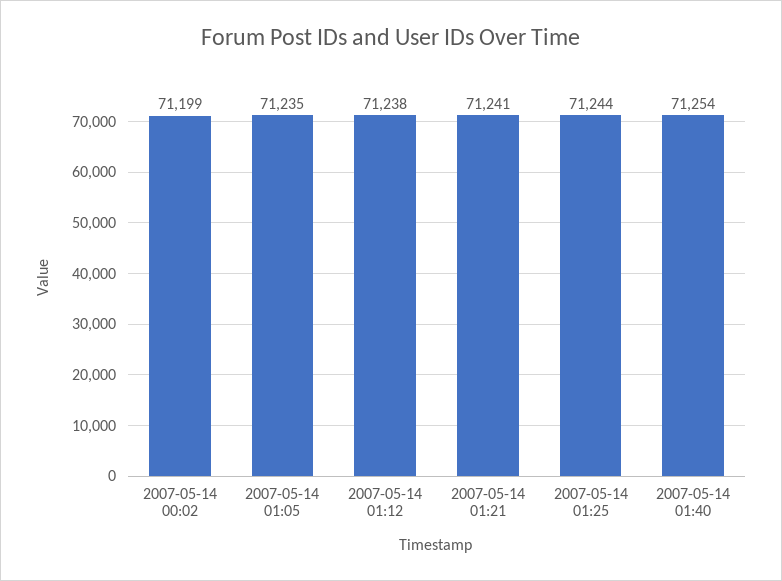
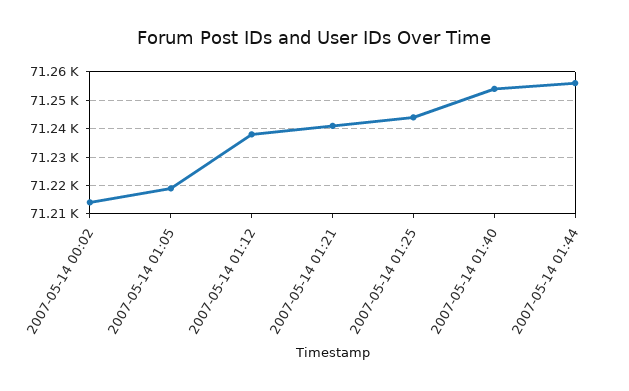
2007-05-14 00:02: 71199 -> 71215
2007-05-14 01:05: 71235 -> 71220
2007-05-14 01:44: none -> 71255

